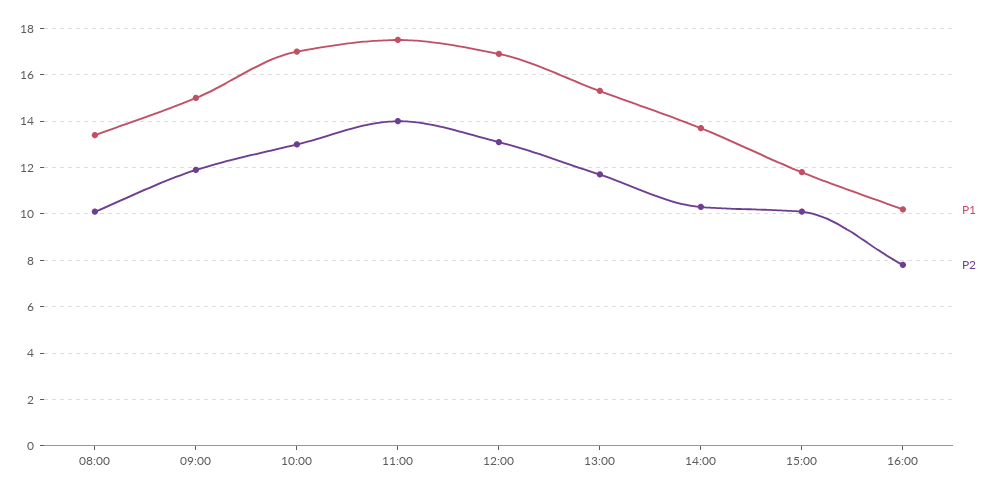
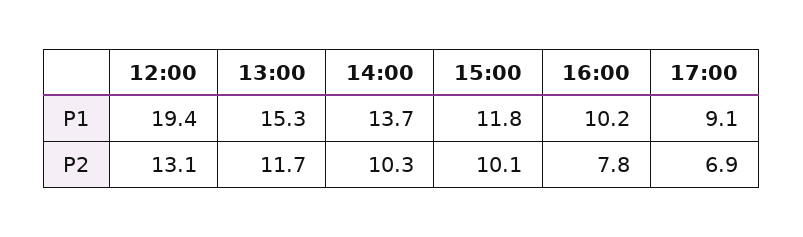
P1, 08:00: 13.5 -> none
P2, 08:00: 10 -> none
P1, 09:00: 15 -> none
P2, 09:00: 12 -> none
P1, 10:00: 17 -> none
P2, 10:00: 13 -> none
P1, 11:00: 17.5 -> none
P2, 11:00: 14 -> none
P1, 12:00: 17 -> 19.4
P1, 17:00: none -> 9.1
P2, 17:00: none -> 6.9

